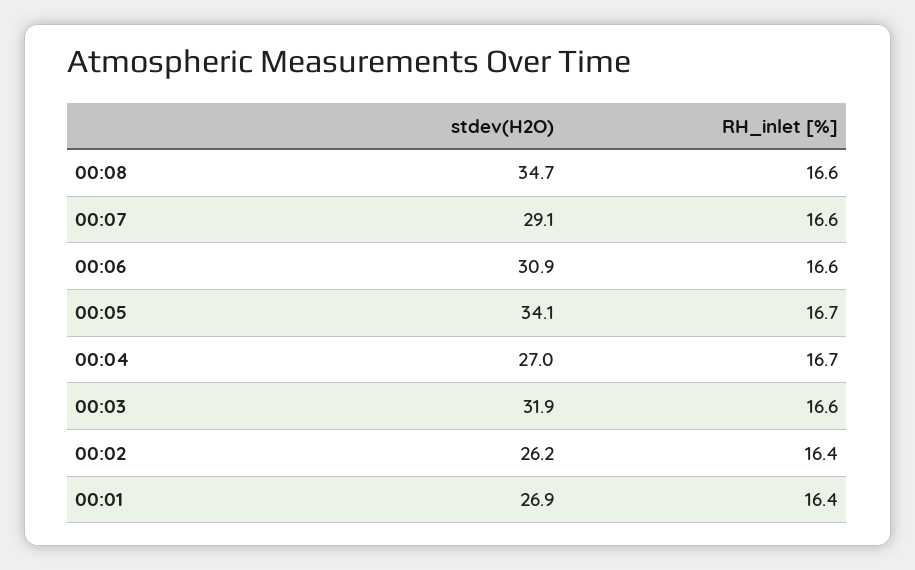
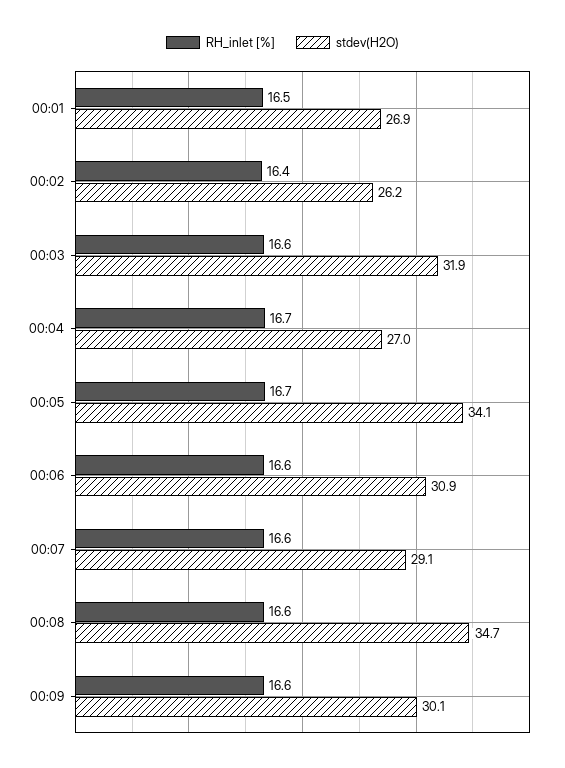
RH_inlet [%], 00:01: 16.4 -> 16.5
RH_inlet [%], 00:09: none -> 16.6
stdev(H2O), 00:09: none -> 30.1

